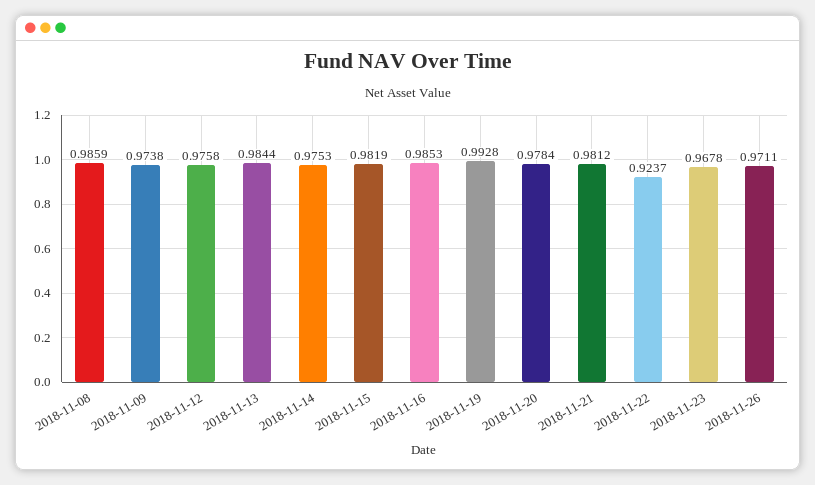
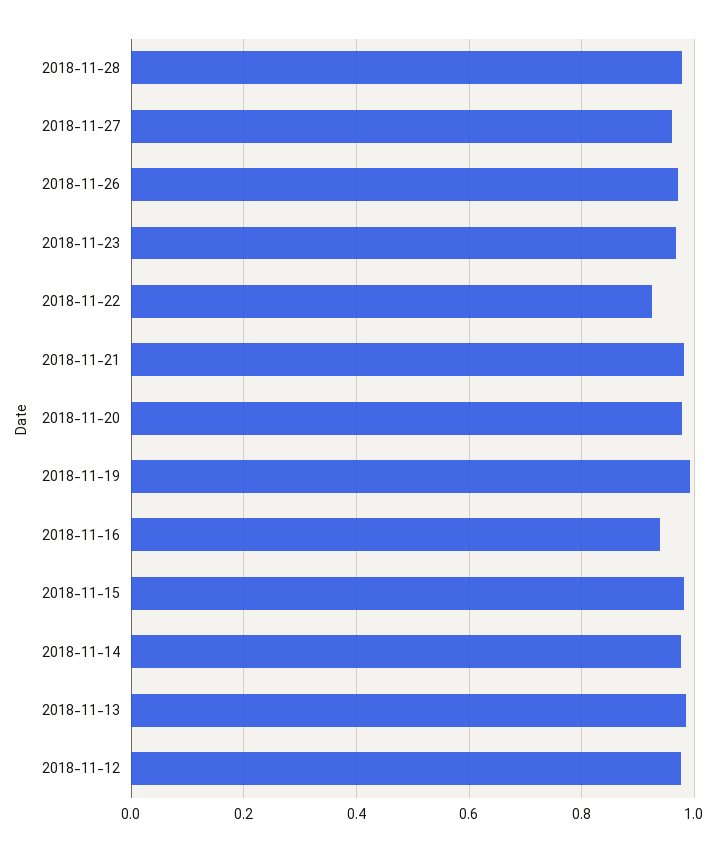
2018-11-08: 0.9859 -> none
2018-11-09: 0.9738 -> none
2018-11-16: 0.9853 -> 0.94
2018-11-28: none -> 0.98
2018-11-27: none -> 0.96

